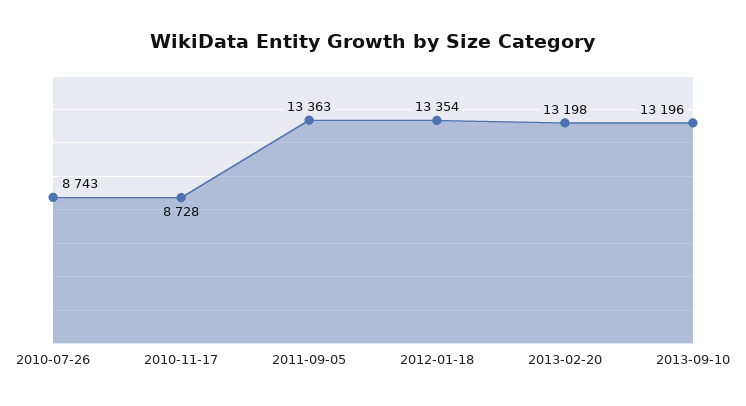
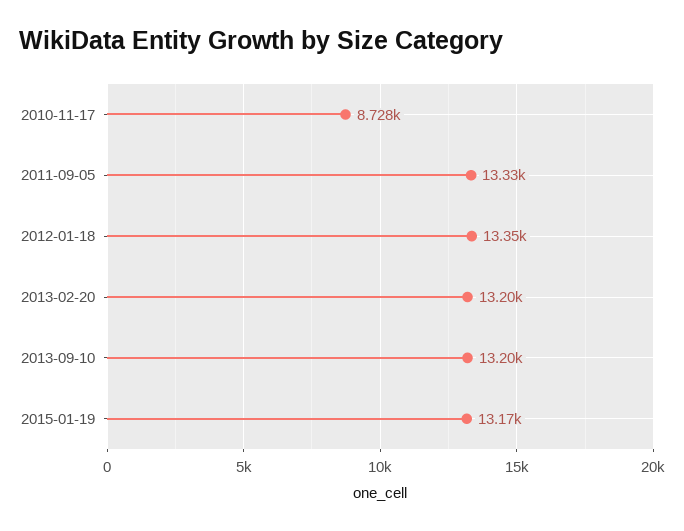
2010-07-26: 8743 -> none
2011-09-05: 13363 -> 13330
2015-01-19: none -> 13170

